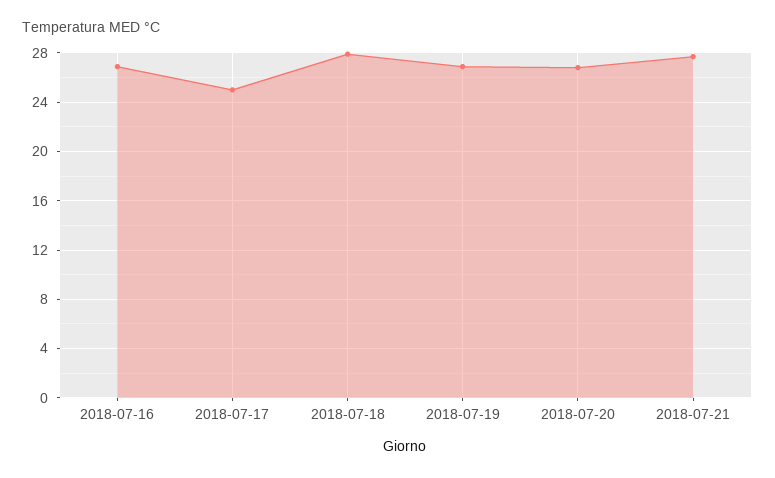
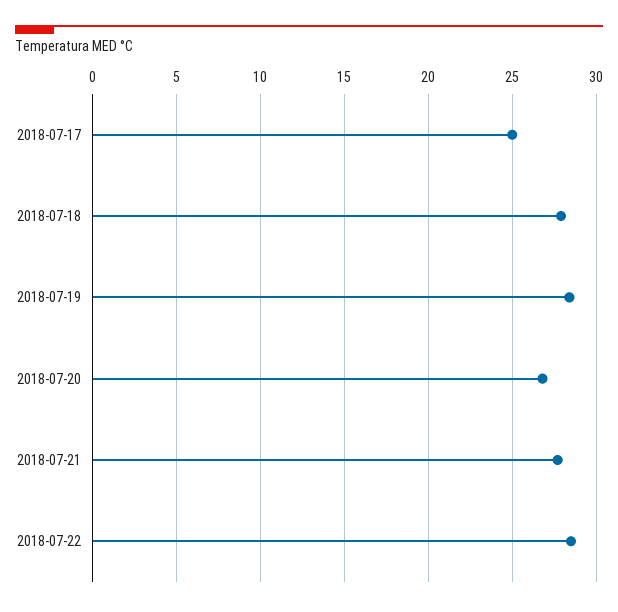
2018-07-16: 27 -> none
2018-07-19: 27 -> 28.5
2018-07-22: none -> 28.5

